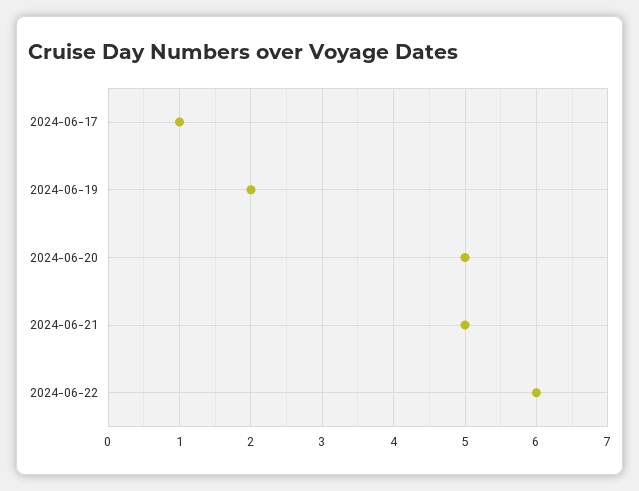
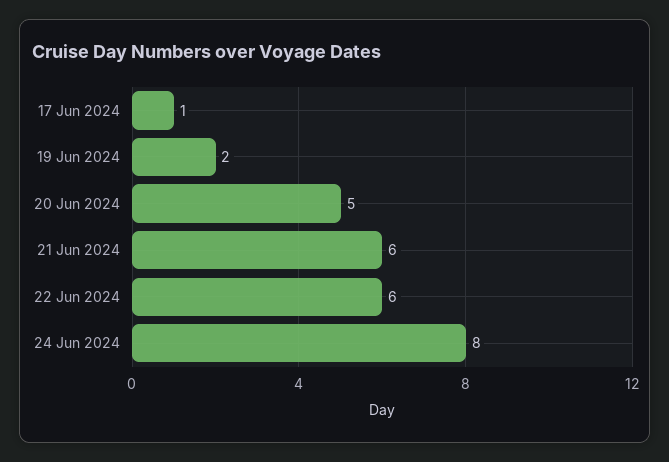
2024-06-21: 5 -> 6
24 Jun 2024: none -> 8

